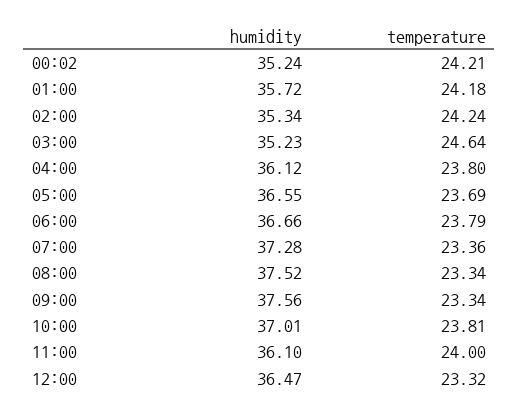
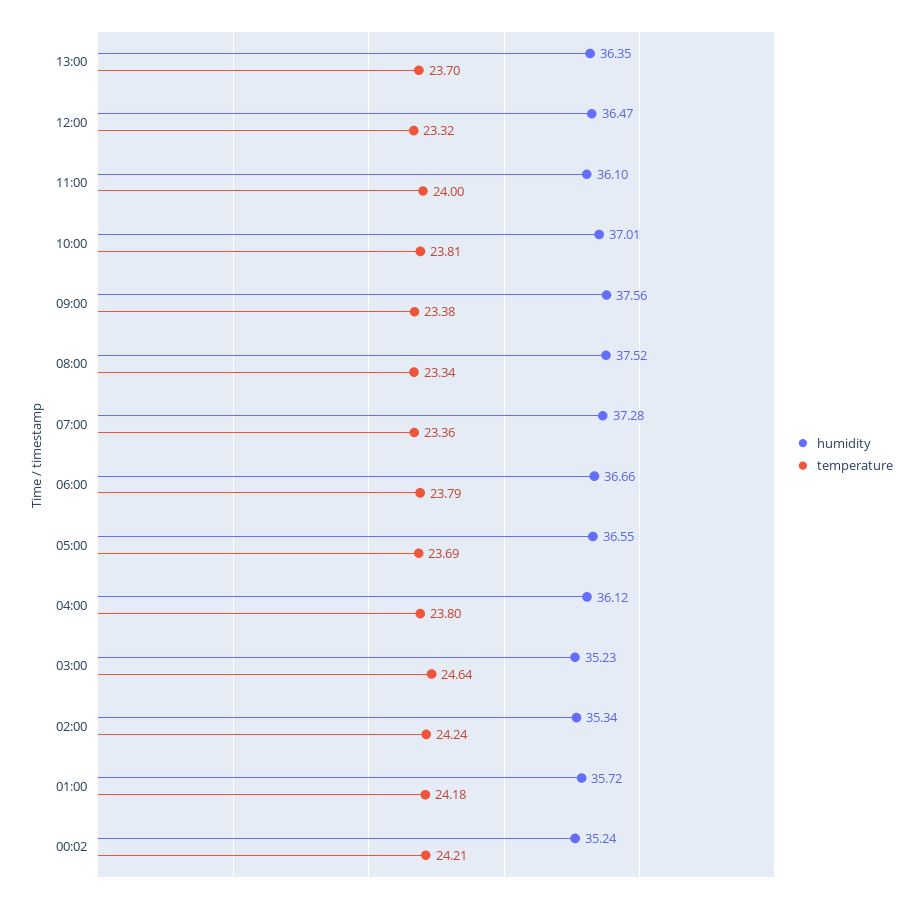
temperature, 09:00: 23.34 -> 23.38
humidity, 13:00: none -> 36.35
temperature, 13:00: none -> 23.7

